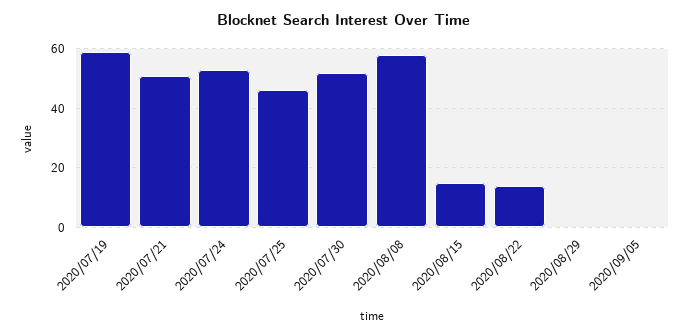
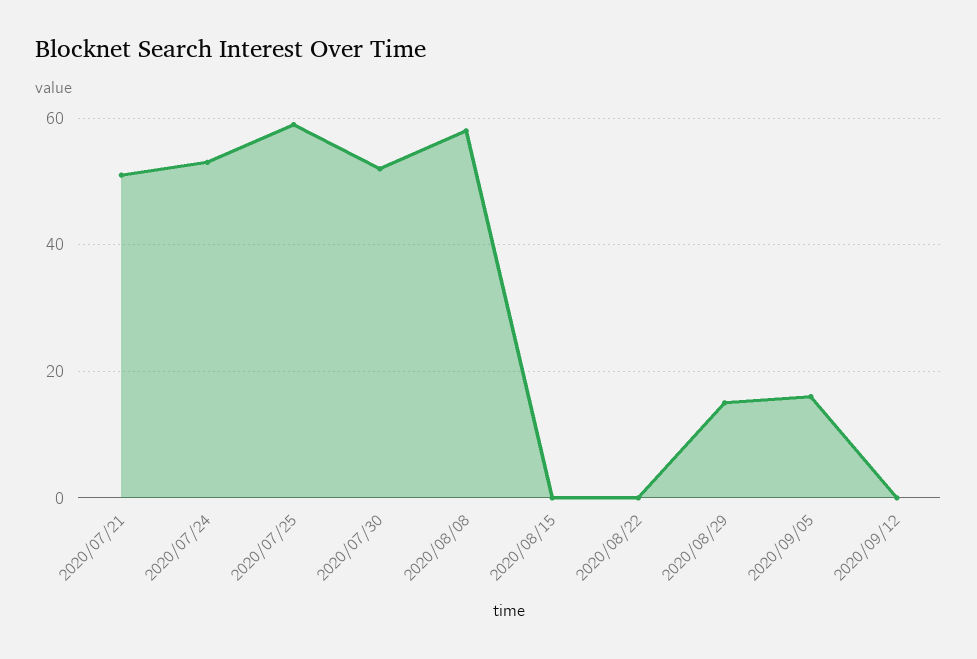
2020/07/19: 60 -> none
2020/07/25: 45 -> 60
2020/08/15: 15 -> 0
2020/08/22: 15 -> 0
2020/08/29: 0 -> 15
2020/09/05: 0 -> 15
2020/09/12: none -> 0

